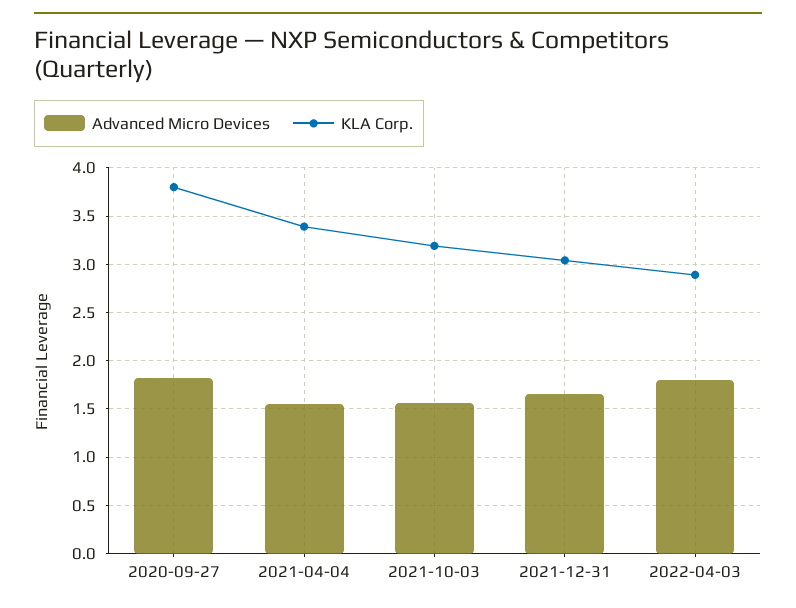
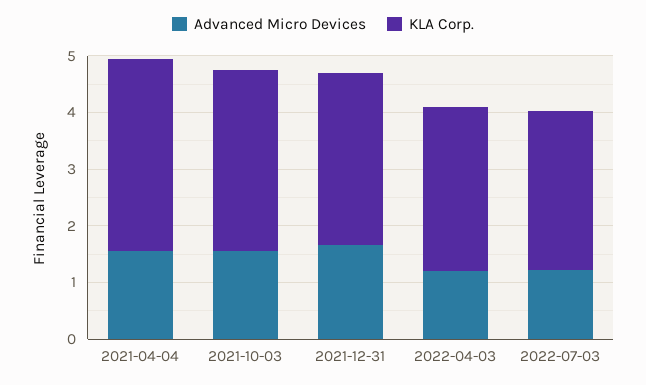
Advanced Micro Devices, 2020-09-27: 1.8 -> none
KLA Corp., 2020-09-27: 3.8 -> none
Advanced Micro Devices, 2022-04-03: 1.8 -> 1.2
Advanced Micro Devices, 2022-07-03: none -> 1.2
KLA Corp., 2022-07-03: none -> 2.8

